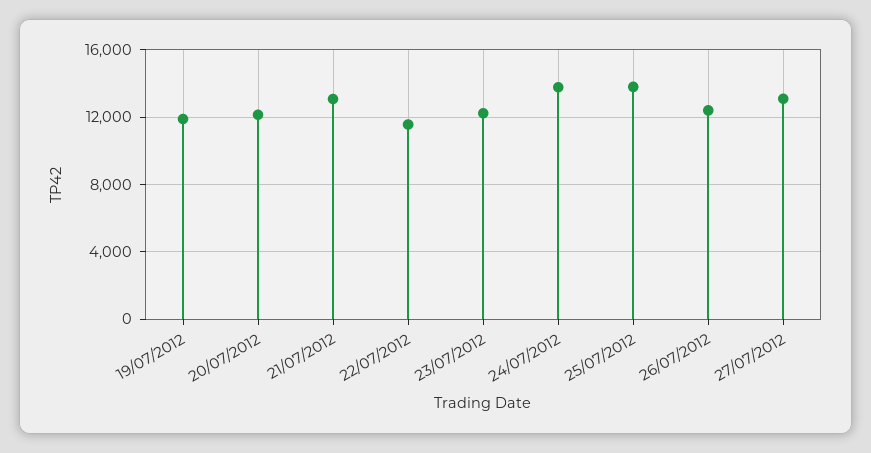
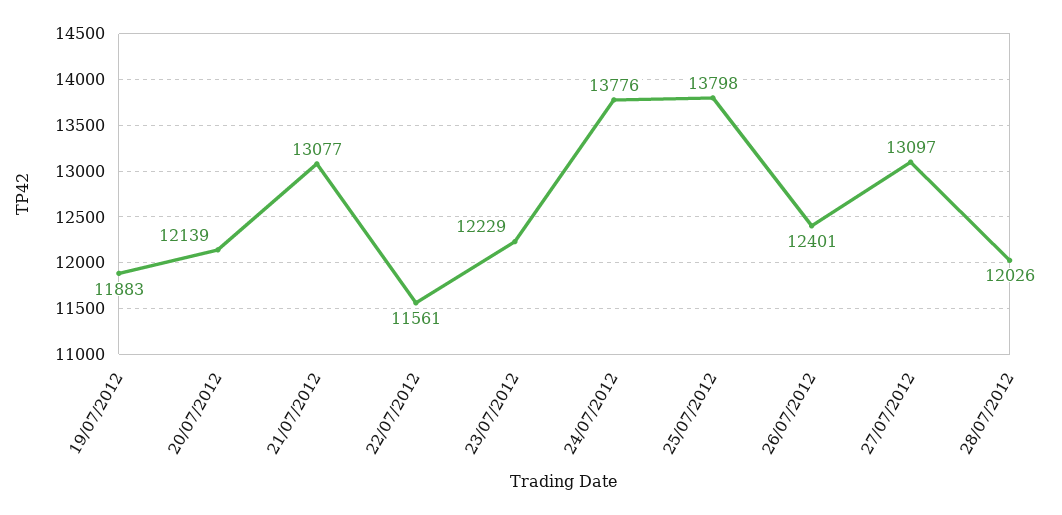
28/07/2012: none -> 12026

